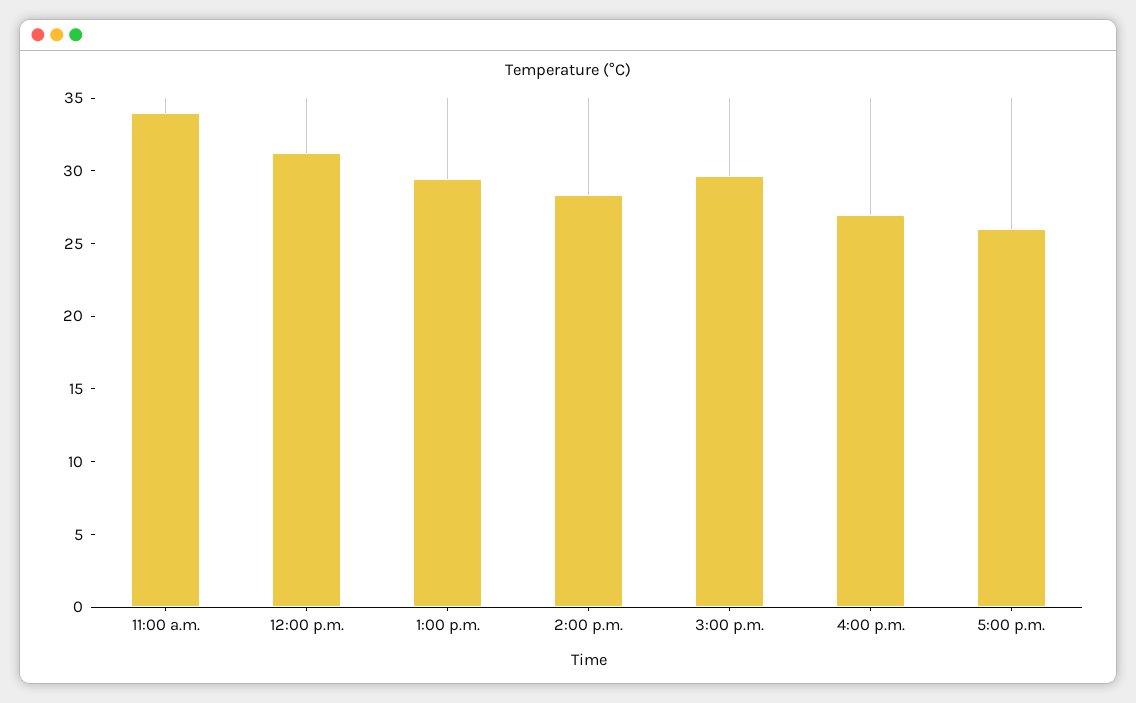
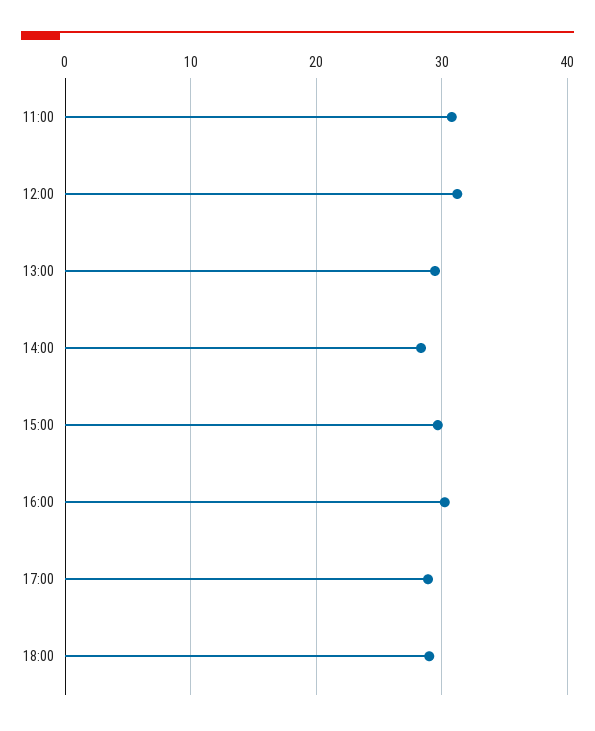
11:00 a.m.: 34 -> 31
4:00 p.m.: 27 -> 30
5:00 p.m.: 26 -> 29
18:00: none -> 29

